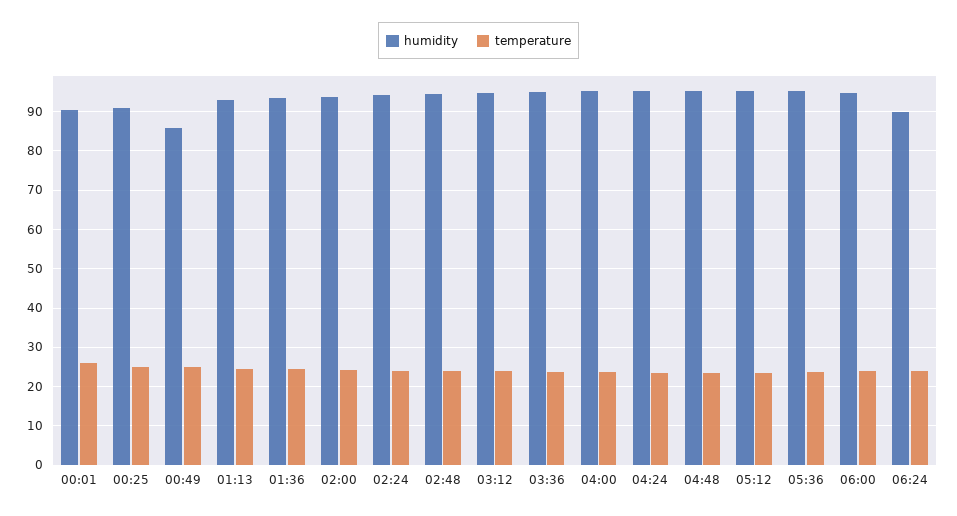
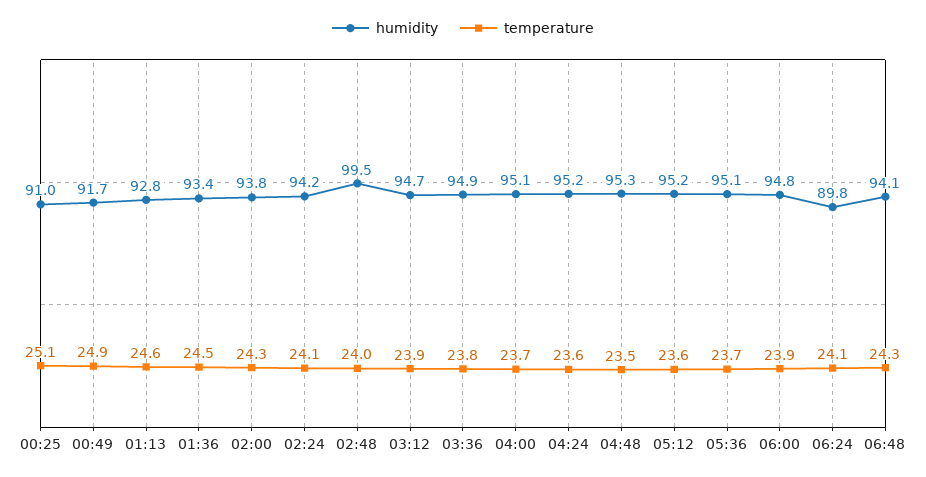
humidity, 00:01: 90 -> none
temperature, 00:01: 26 -> none
humidity, 00:49: 86 -> 91.7
humidity, 02:48: 94 -> 99.5
humidity, 06:48: none -> 94.1
temperature, 06:48: none -> 24.3

